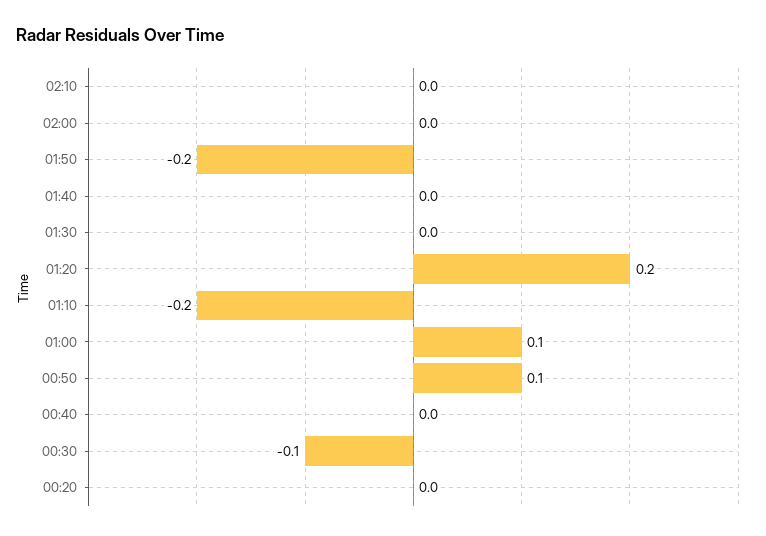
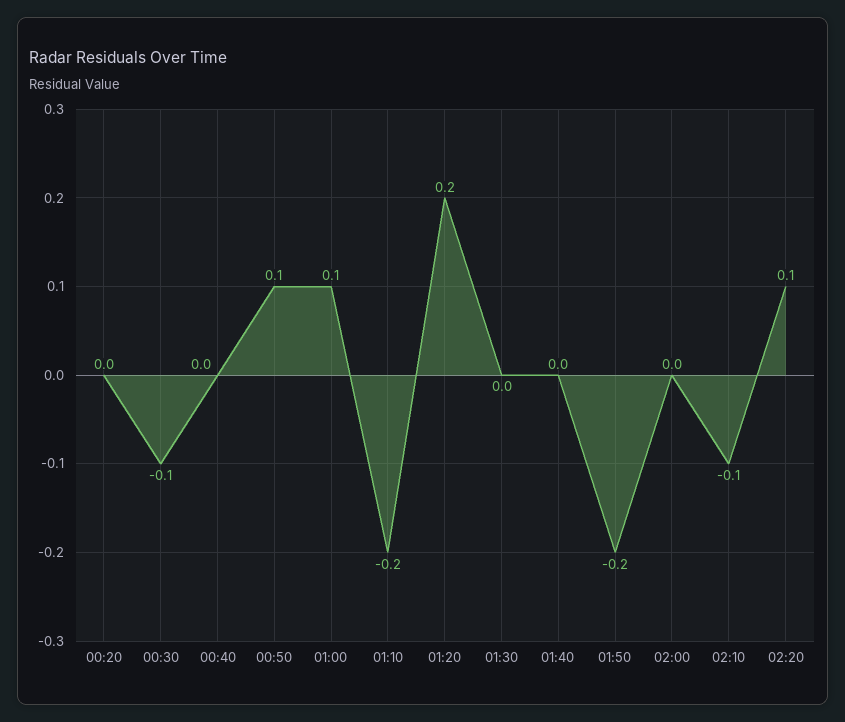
02:10: 0 -> -0.1
02:20: none -> 0.1

